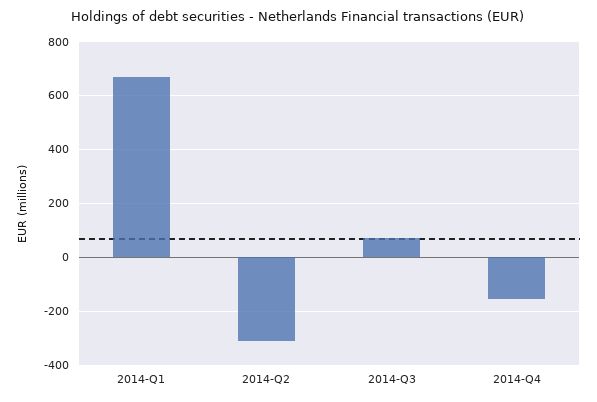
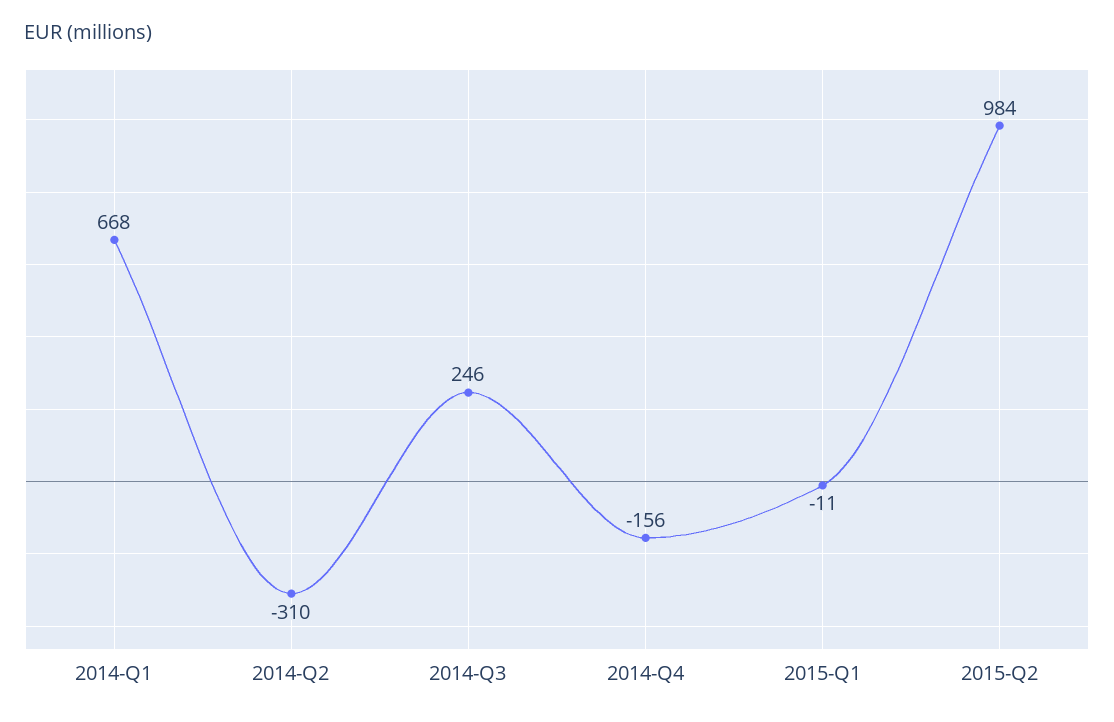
2014-Q3: 75 -> 246
2015-Q1: none -> -11
2015-Q2: none -> 984

